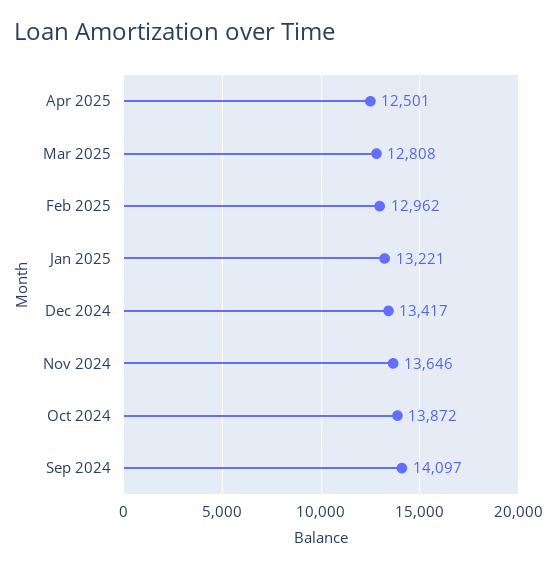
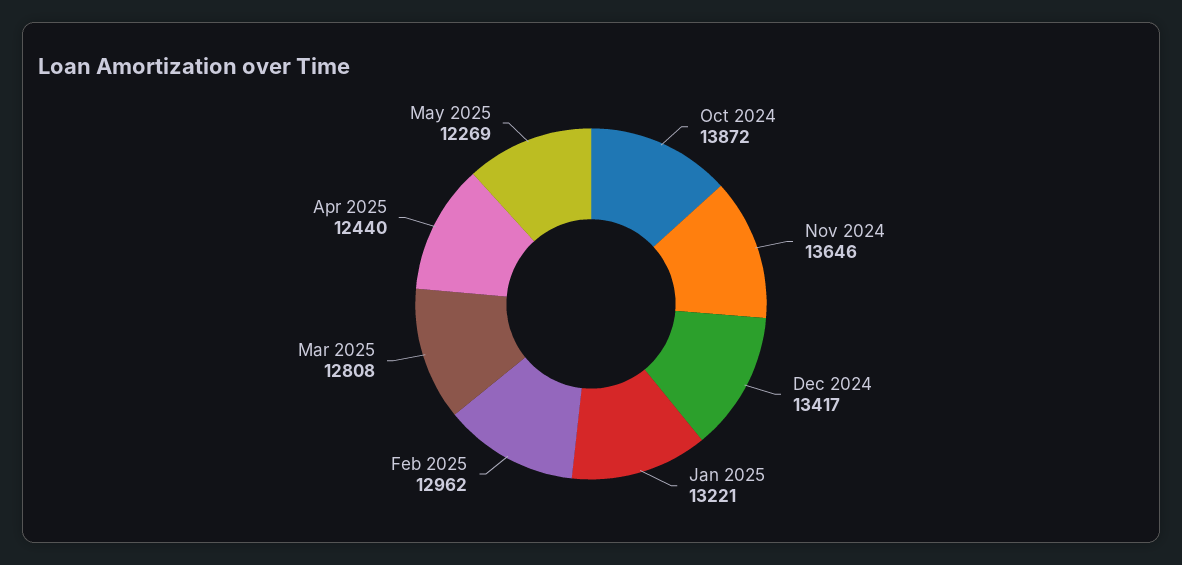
Apr 2025: 12501 -> 12440
Sep 2024: 14097 -> none
May 2025: none -> 12269

